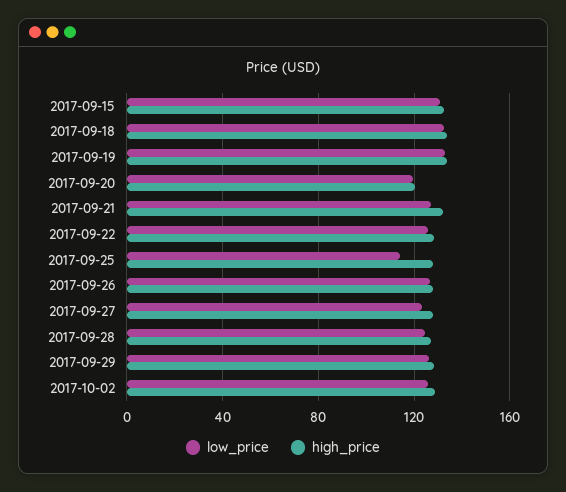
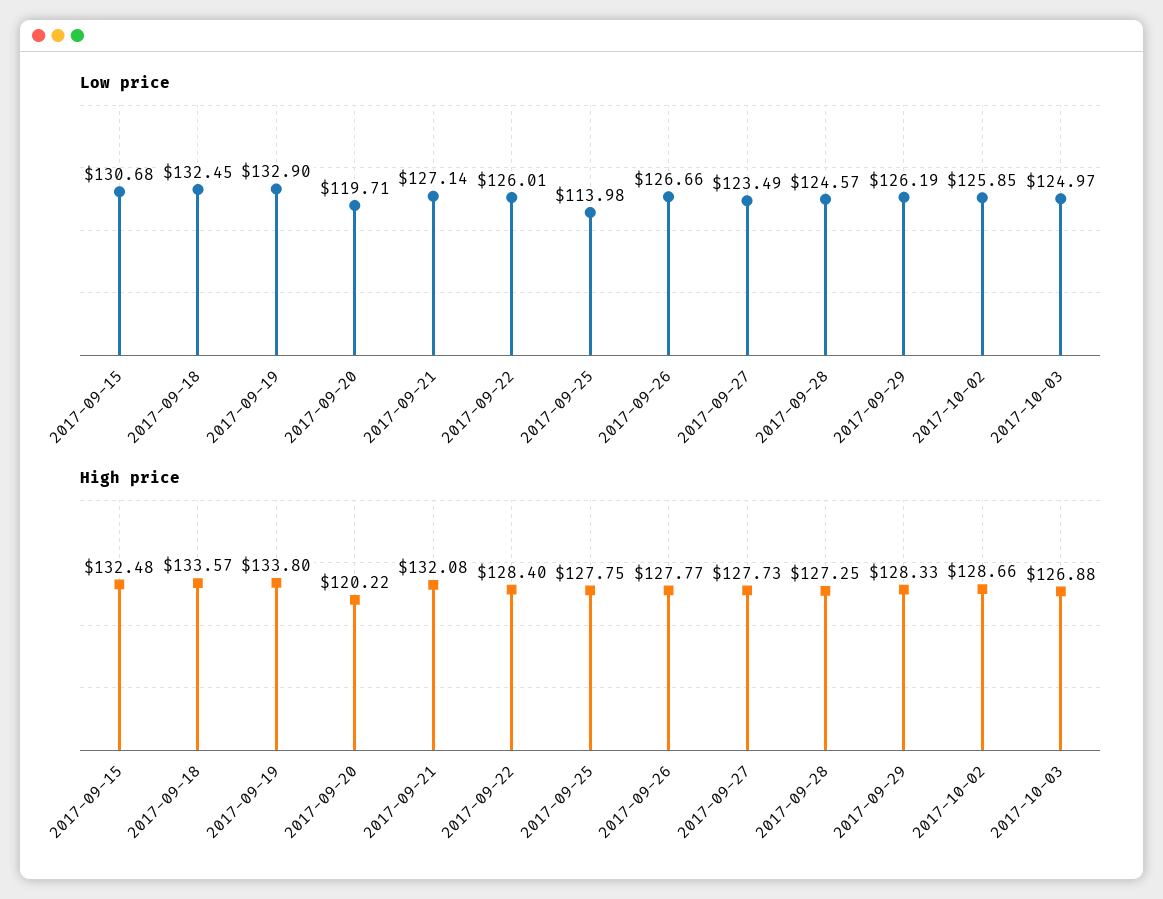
low_price, 2017-10-03: none -> 124.97
high_price, 2017-10-03: none -> 126.88

